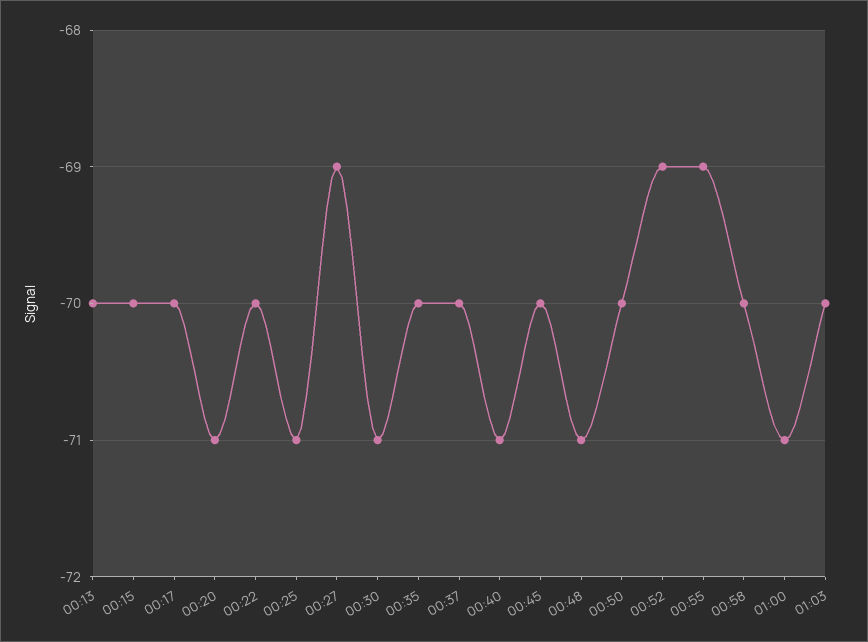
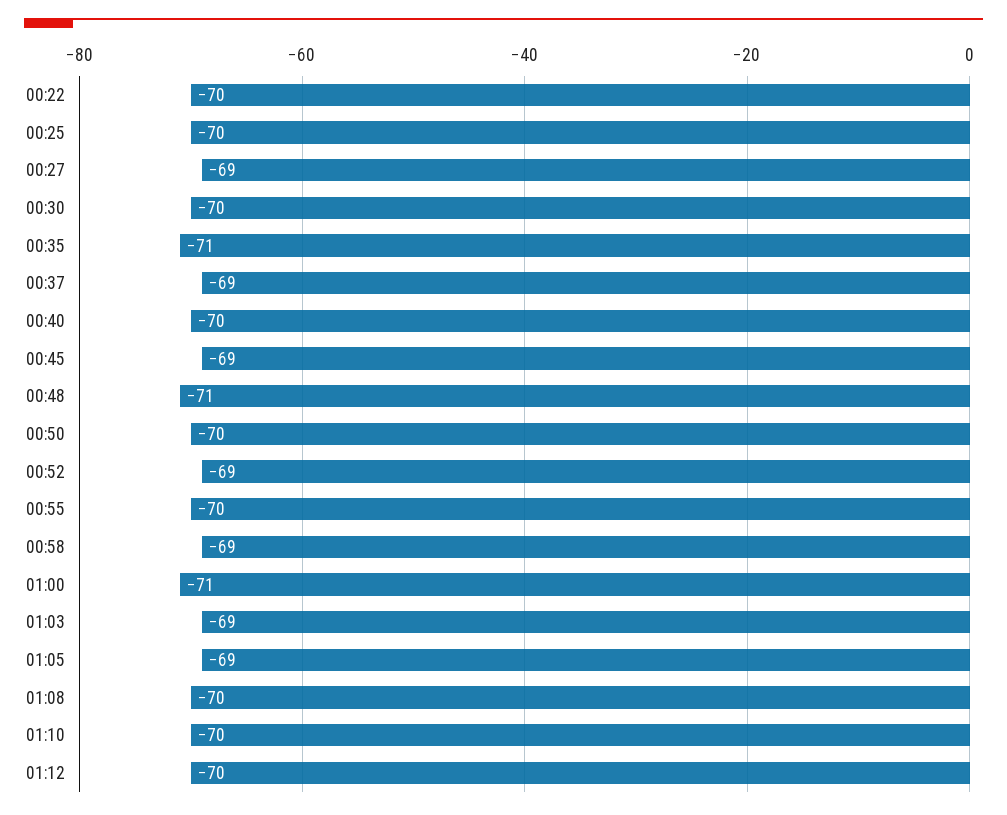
00:13: -70 -> none
00:15: -70 -> none
00:17: -70 -> none
00:20: -71 -> none
00:25: -71 -> -70
00:30: -71 -> -70
00:35: -70 -> -71
00:37: -70 -> -69
00:40: -71 -> -70
00:45: -70 -> -69
00:55: -69 -> -70
00:58: -70 -> -69
01:03: -70 -> -69
01:05: none -> -69
01:08: none -> -70
01:10: none -> -70
01:12: none -> -70

